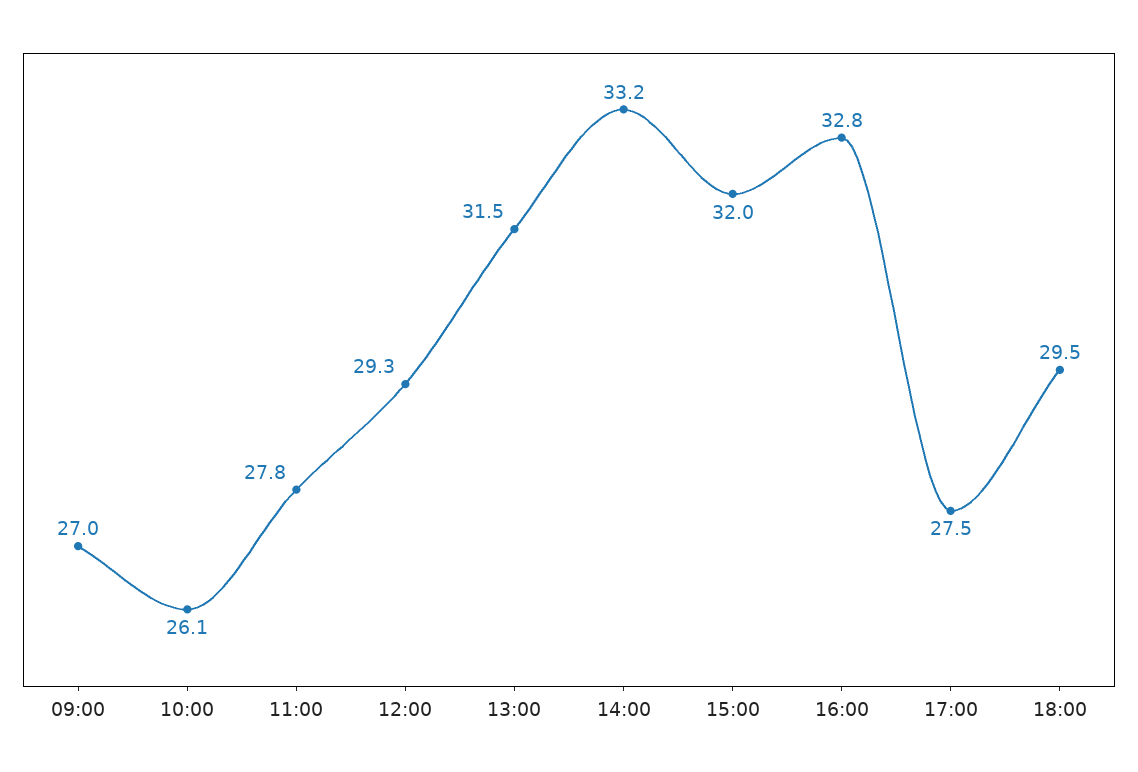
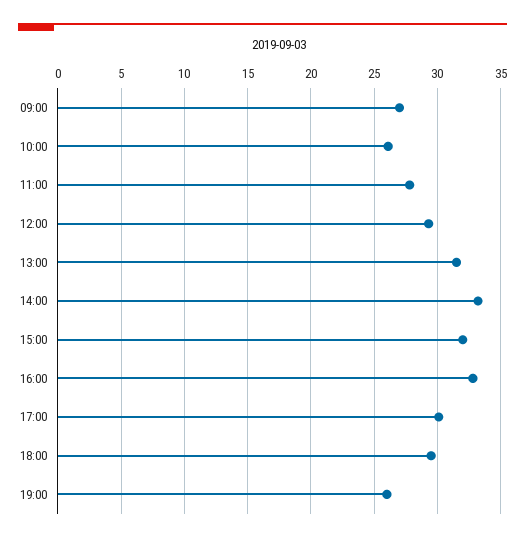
17:00: 27.5 -> 30
19:00: none -> 26

